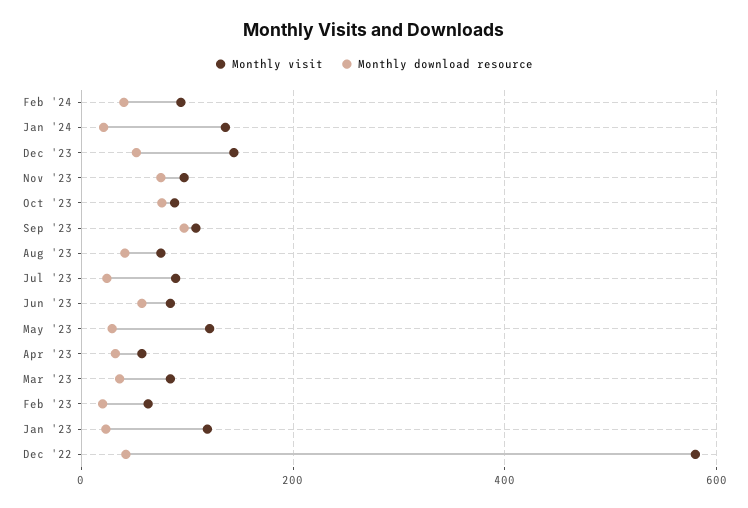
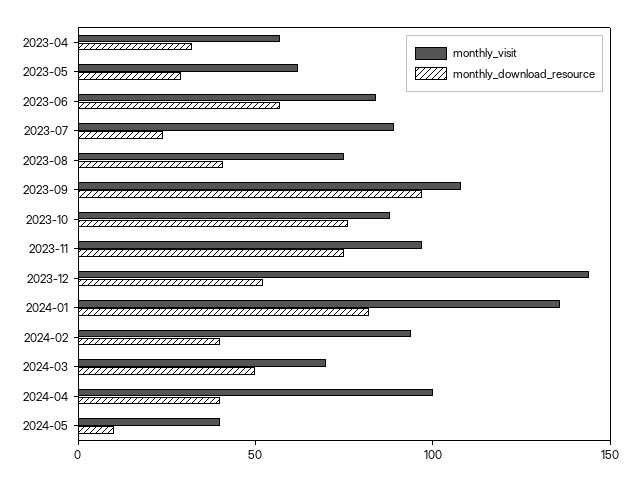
Monthly download resource, Jan '24: 20 -> 80
Monthly visit, May '23: 120 -> 60
Monthly visit, Mar '23: 80 -> none
Monthly download resource, Mar '23: 40 -> none
Monthly visit, Feb '23: 60 -> none
Monthly download resource, Feb '23: 20 -> none
Monthly visit, Jan '23: 120 -> none
Monthly download resource, Jan '23: 20 -> none
Monthly visit, Dec '22: 580 -> none
Monthly download resource, Dec '22: 40 -> none
Monthly visit, 2024-03: none -> 70
Monthly download resource, 2024-03: none -> 50
Monthly visit, 2024-04: none -> 100
Monthly download resource, 2024-04: none -> 40
Monthly visit, 2024-05: none -> 40
Monthly download resource, 2024-05: none -> 10

